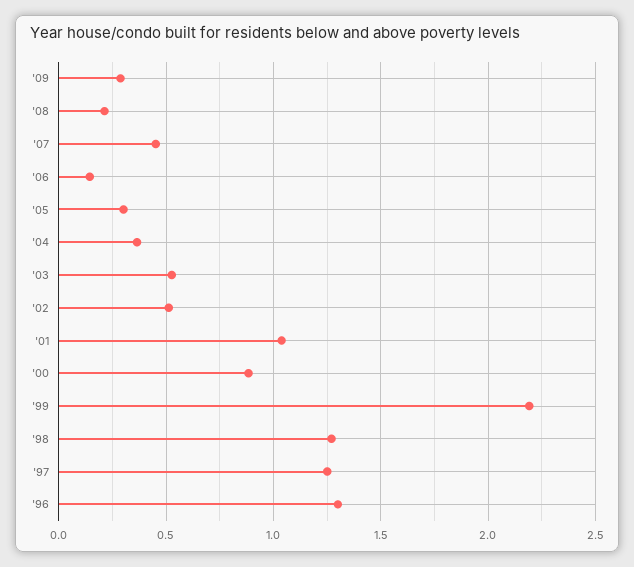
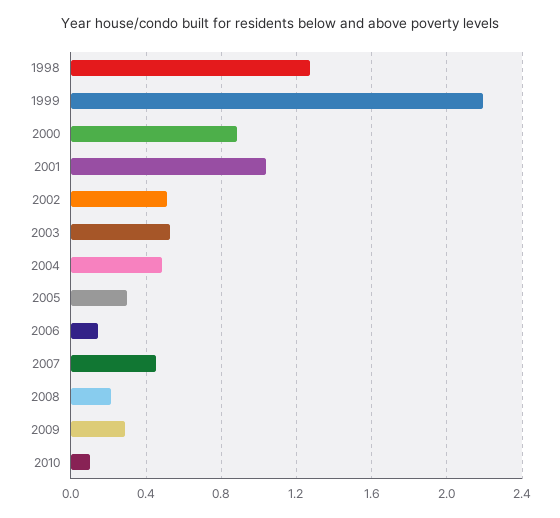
'04: 0.35 -> 0.5
'97: 1.25 -> none
'96: 1.3 -> none
2010: none -> 0.1

